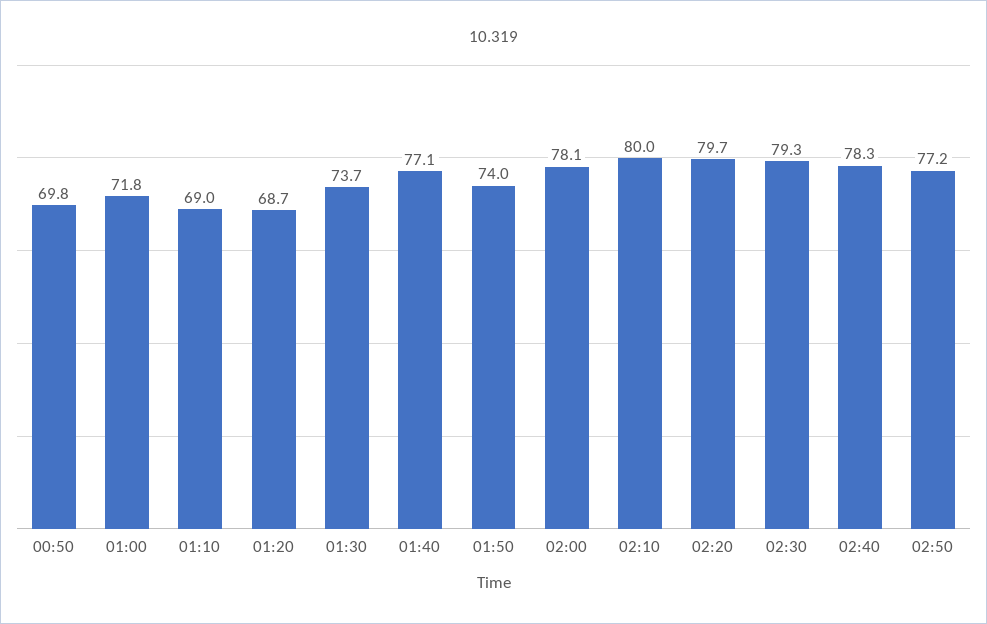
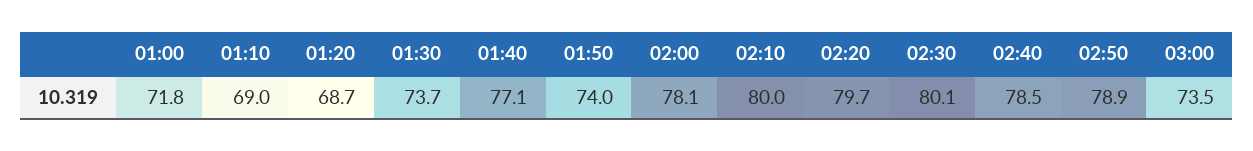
00:50: 69.8 -> none
02:30: 79.3 -> 80.1
02:40: 78.3 -> 78.5
02:50: 77.2 -> 78.9
03:00: none -> 73.5

